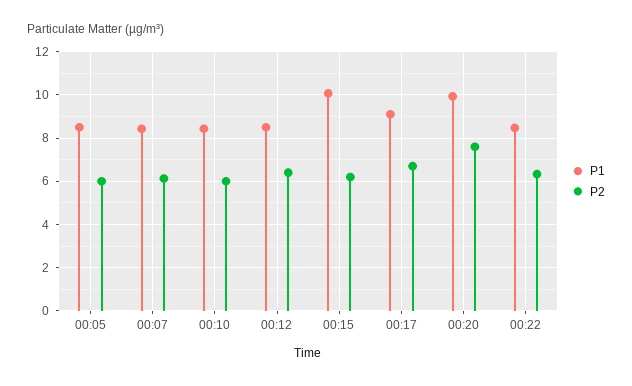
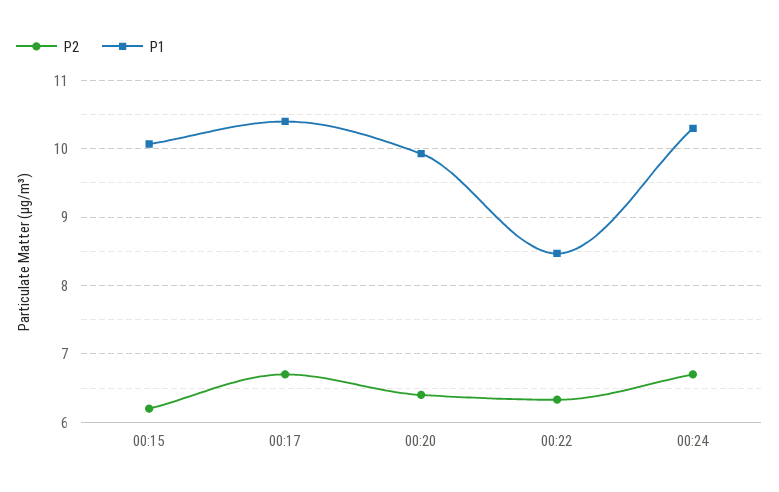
P1, 00:05: 8.5 -> none
P2, 00:05: 6 -> none
P1, 00:07: 8.5 -> none
P2, 00:07: 6 -> none
P1, 00:10: 8.5 -> none
P2, 00:10: 6 -> none
P1, 00:12: 8.5 -> none
P2, 00:12: 6.5 -> none
P1, 00:17: 9 -> 10.4
P2, 00:20: 7.5 -> 6.4
P2, 00:24: none -> 6.7
P1, 00:24: none -> 10.3

